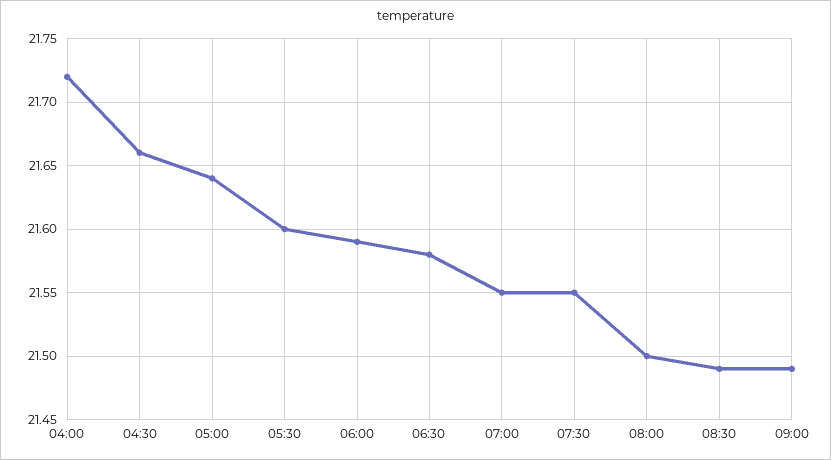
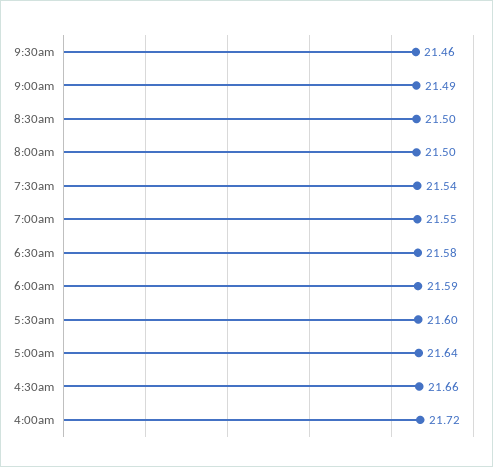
07:30: 21.55 -> 21.54
08:30: 21.49 -> 21.5
9:30am: none -> 21.46

